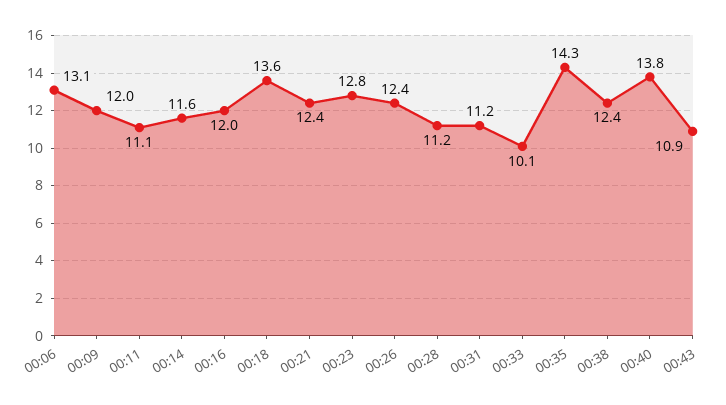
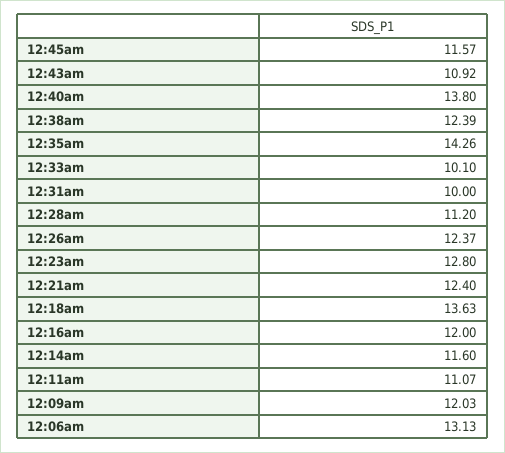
00:31: 11.2 -> 10
12:45am: none -> 11.57

